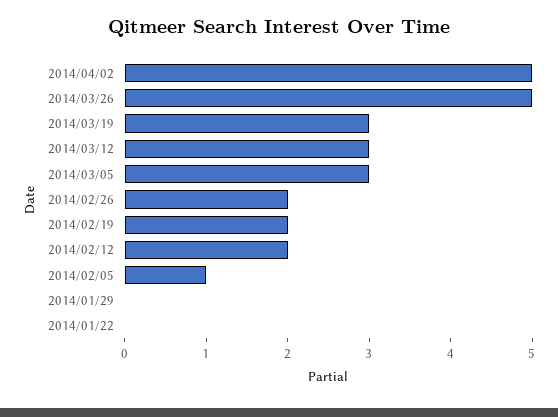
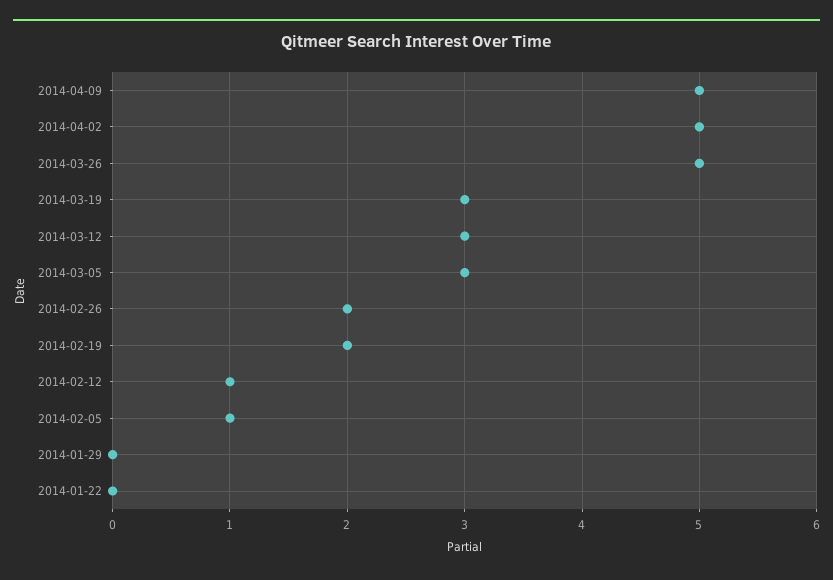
2014/02/12: 2 -> 1
2014-04-09: none -> 5

